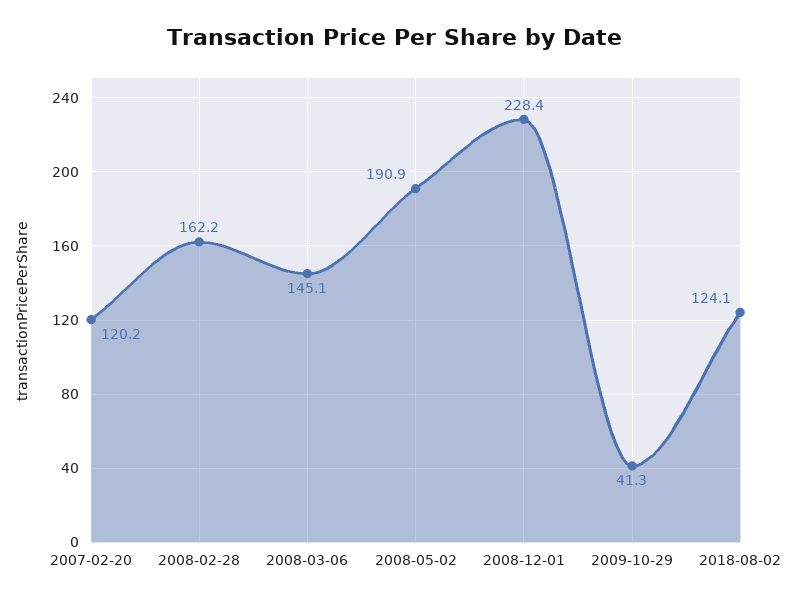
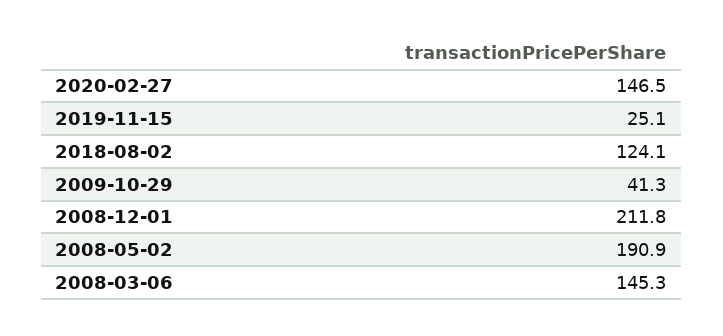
2007-02-20: 120.2 -> none
2008-02-28: 162.2 -> none
2008-03-06: 145.1 -> 145.3
2008-12-01: 228.4 -> 211.8
2020-02-27: none -> 146.5
2019-11-15: none -> 25.1

